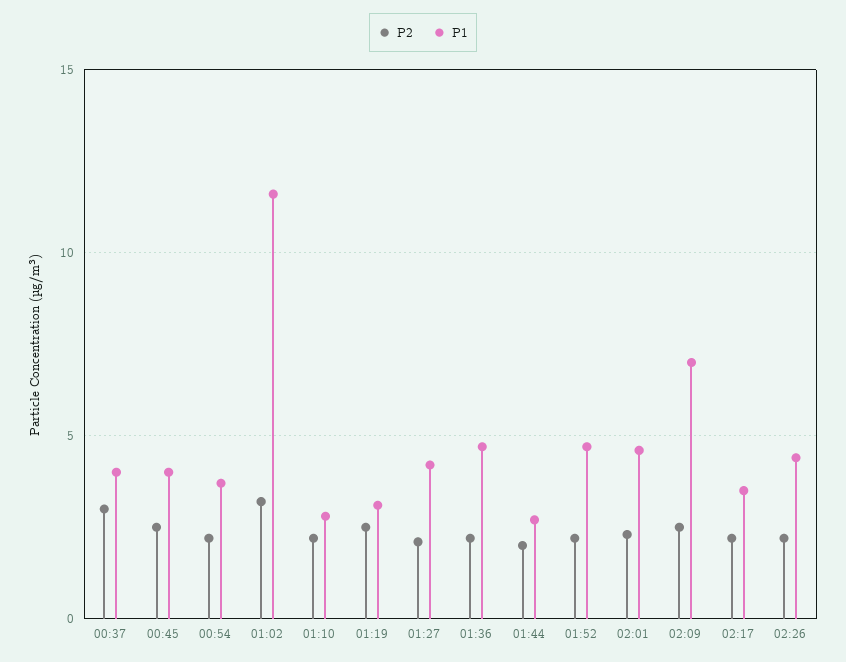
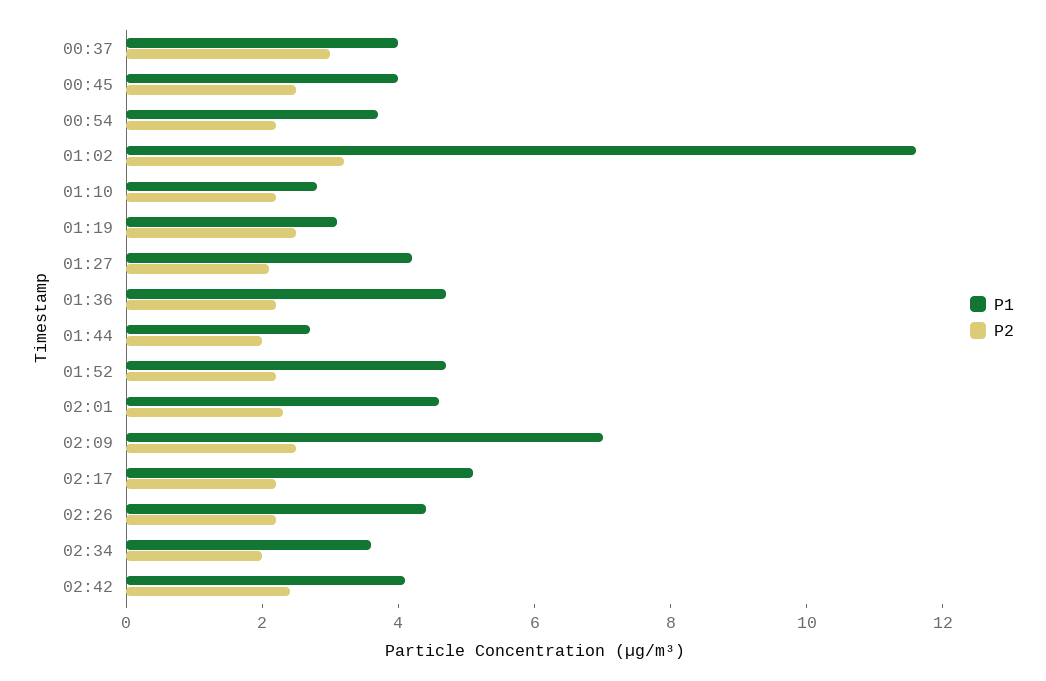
P1, 02:17: 3.5 -> 5
P1, 02:34: none -> 3.5
P2, 02:34: none -> 2
P1, 02:42: none -> 4
P2, 02:42: none -> 2.5

